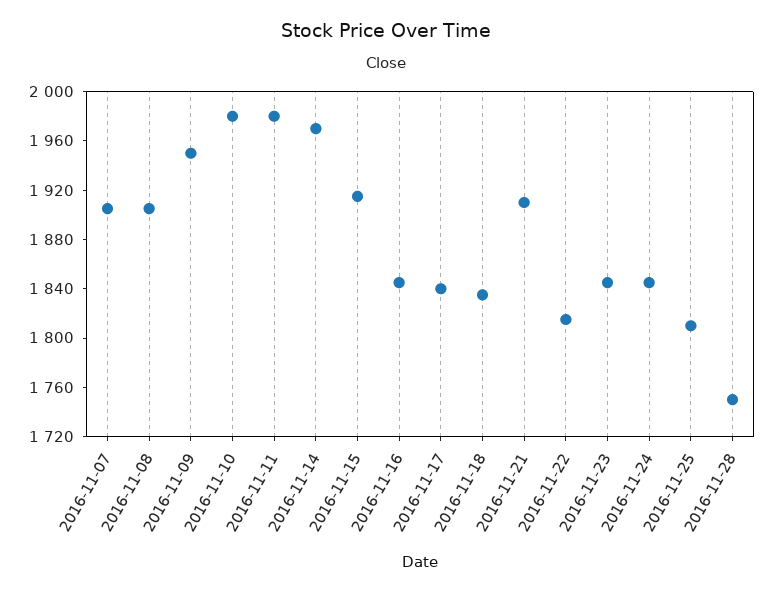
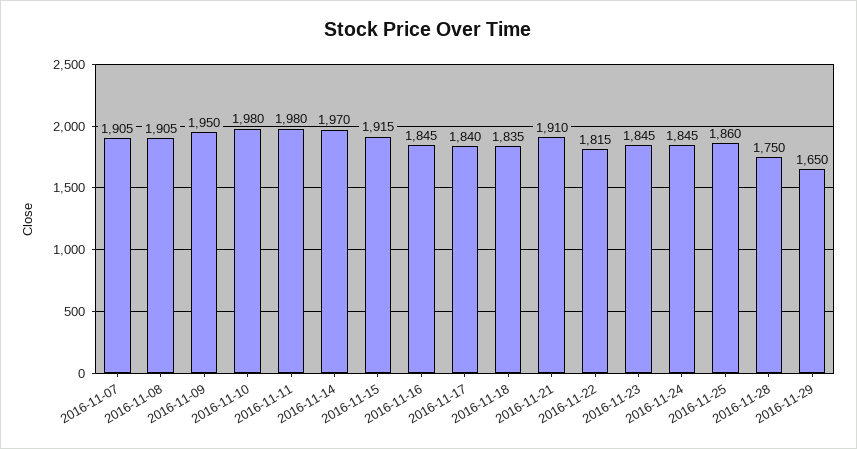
2016-11-25: 1810 -> 1860
2016-11-29: none -> 1650

